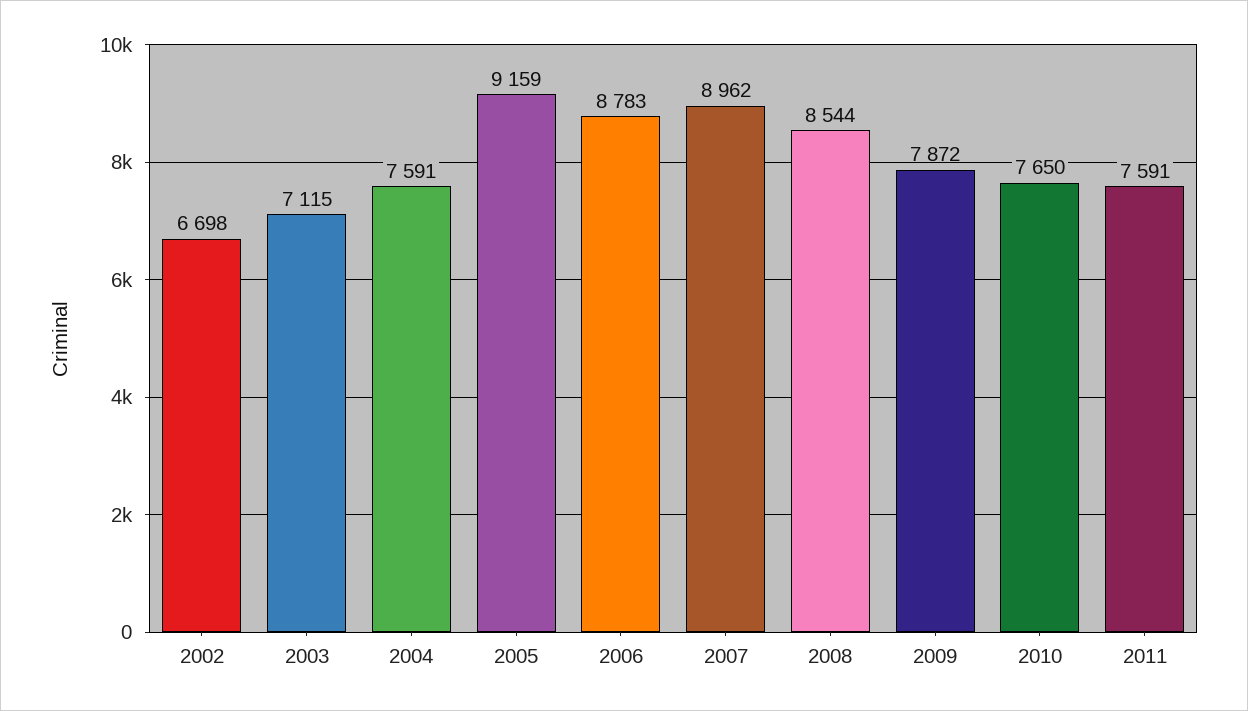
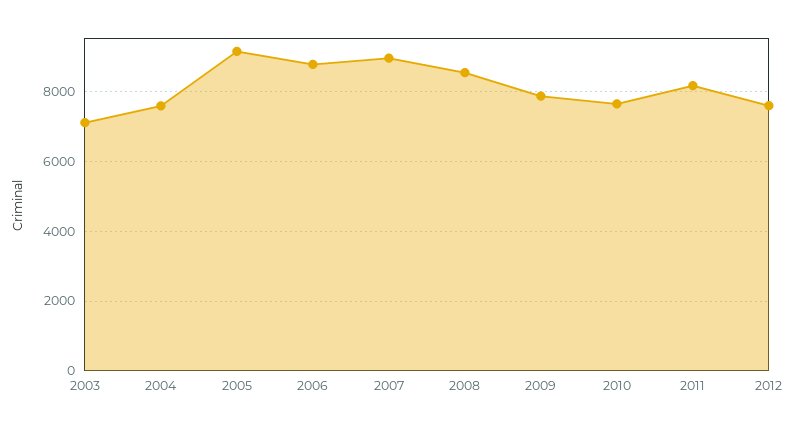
2002: 6698 -> none
2011: 7591 -> 8200
2012: none -> 7600

